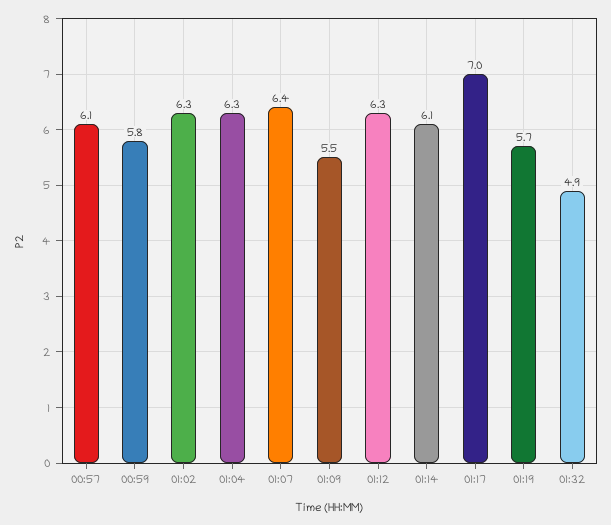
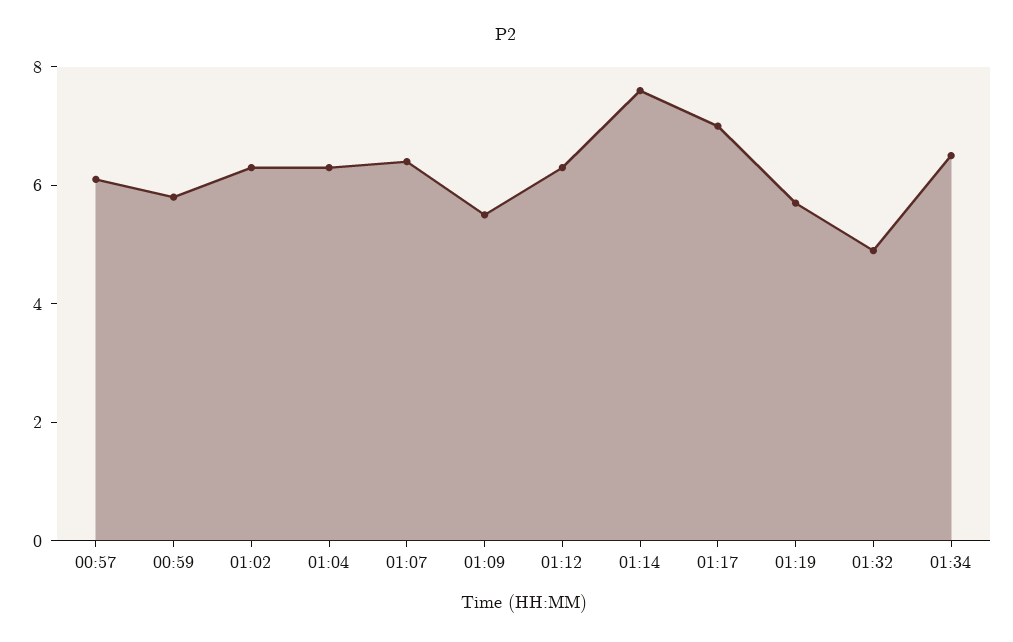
01:14: 6.1 -> 7.5
01:34: none -> 6.5

